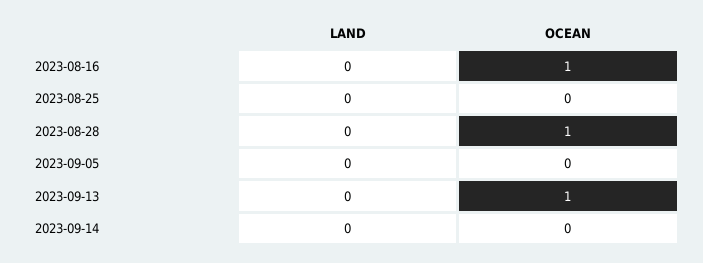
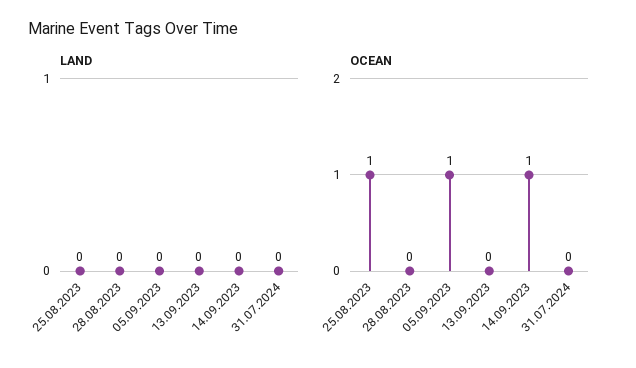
LAND, 2023-08-16: 0 -> none
OCEAN, 2023-08-16: 1 -> none
OCEAN, 2023-08-25: 0 -> 1
OCEAN, 2023-08-28: 1 -> 0
OCEAN, 2023-09-05: 0 -> 1
OCEAN, 2023-09-13: 1 -> 0
OCEAN, 2023-09-14: 0 -> 1
LAND, 31.07.2024: none -> 0
OCEAN, 31.07.2024: none -> 0

